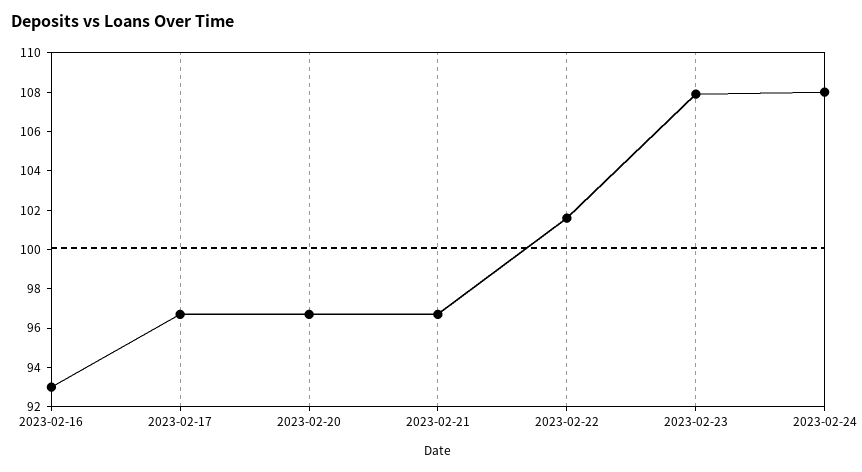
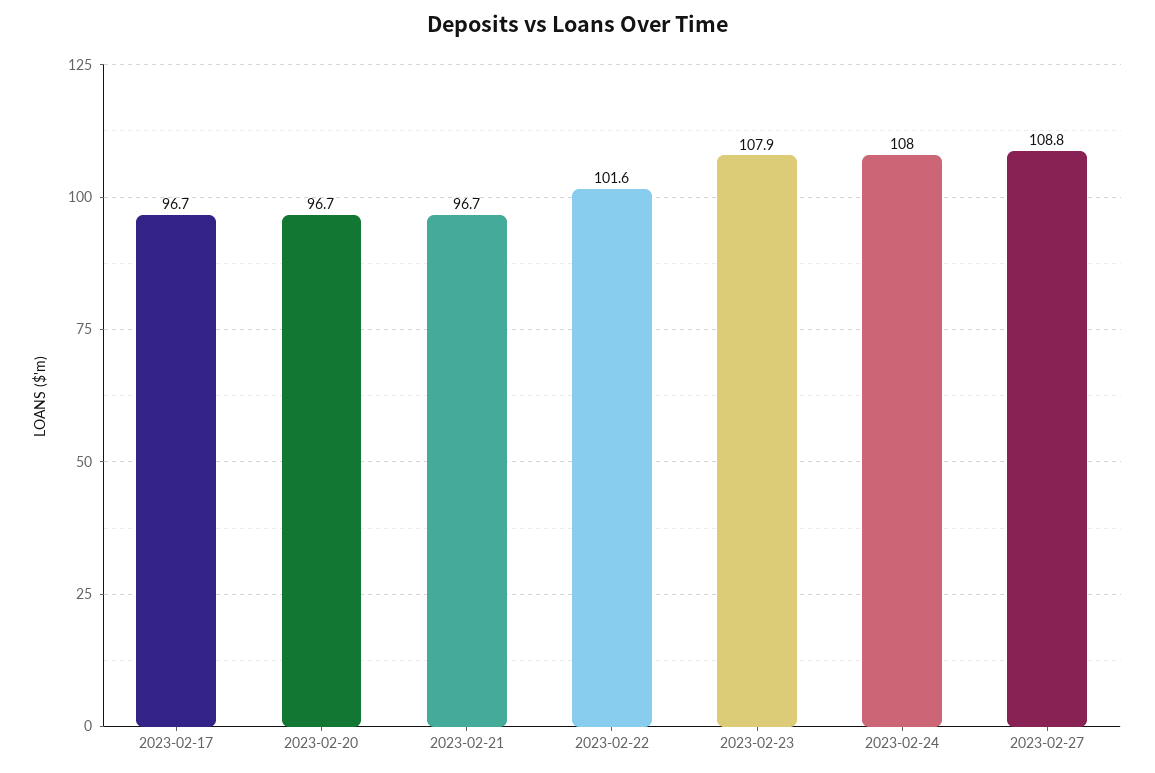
2023-02-16: 93 -> none
2023-02-27: none -> 108.8

